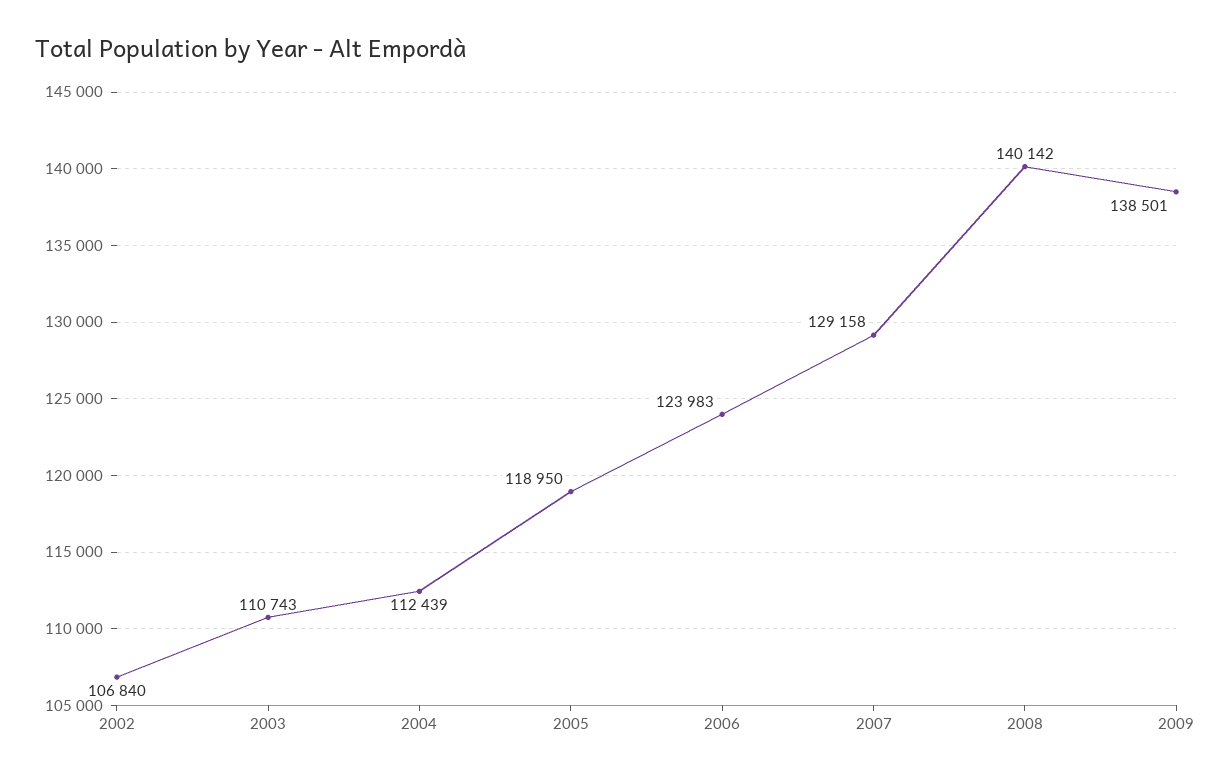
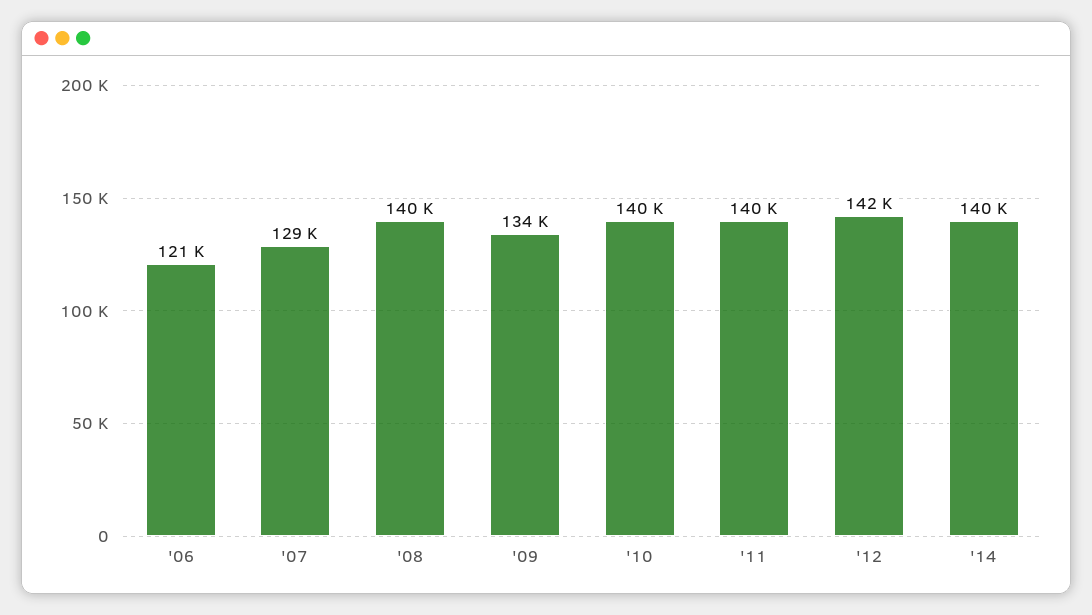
2002: 106840 -> none
2003: 110743 -> none
2004: 112439 -> none
2005: 118950 -> none
2006: 123983 -> 121000
2009: 138501 -> 134000
'10: none -> 140000
'11: none -> 140000
'12: none -> 142000
'14: none -> 140000

